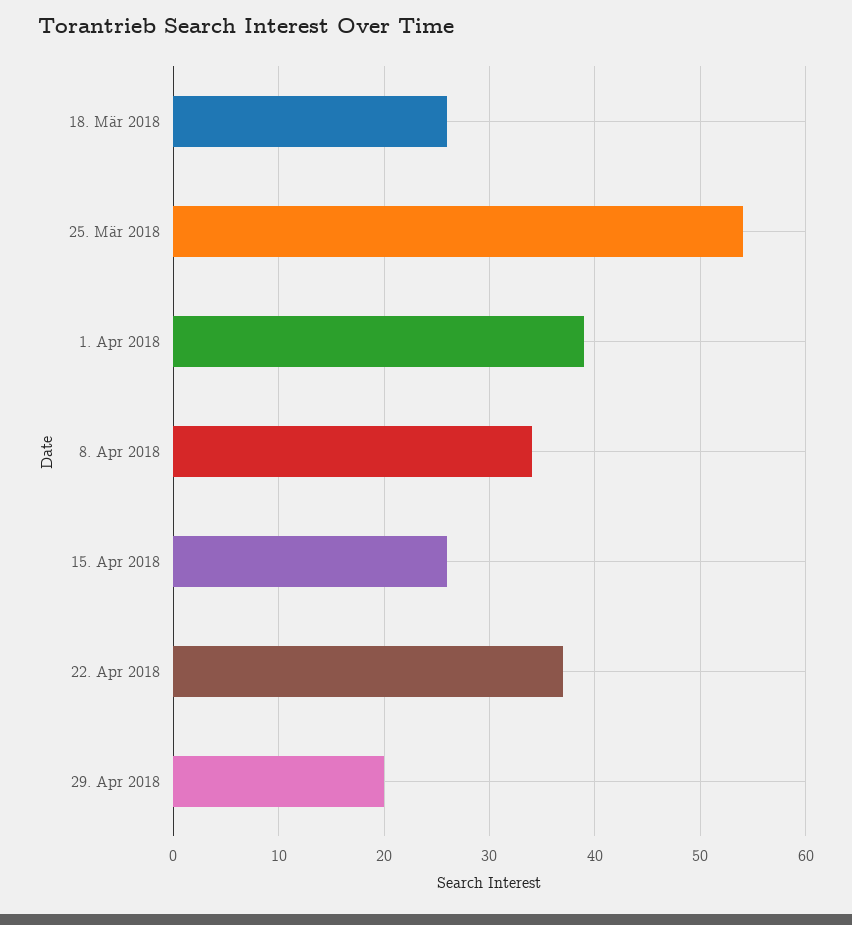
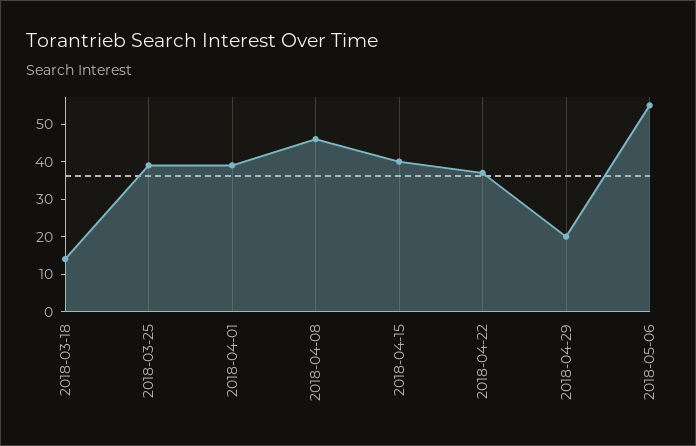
18. Mär 2018: 26 -> 15
25. Mär 2018: 54 -> 40
8. Apr 2018: 34 -> 45
15. Apr 2018: 26 -> 40
2018-05-06: none -> 55

